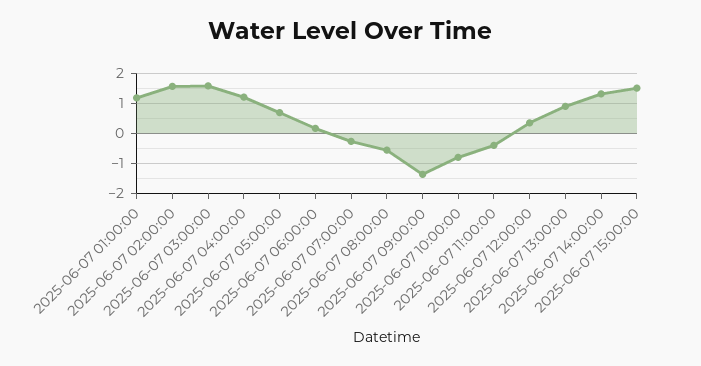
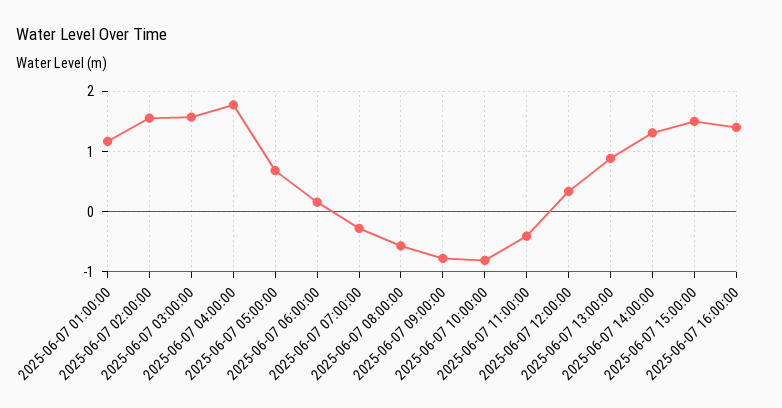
2025-06-07 04:00:00: 1.2 -> 1.8
2025-06-07 09:00:00: -1.4 -> -0.8
2025-06-07 16:00:00: none -> 1.4

